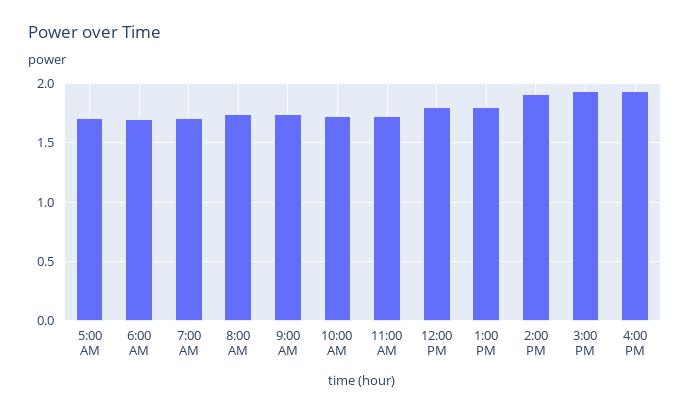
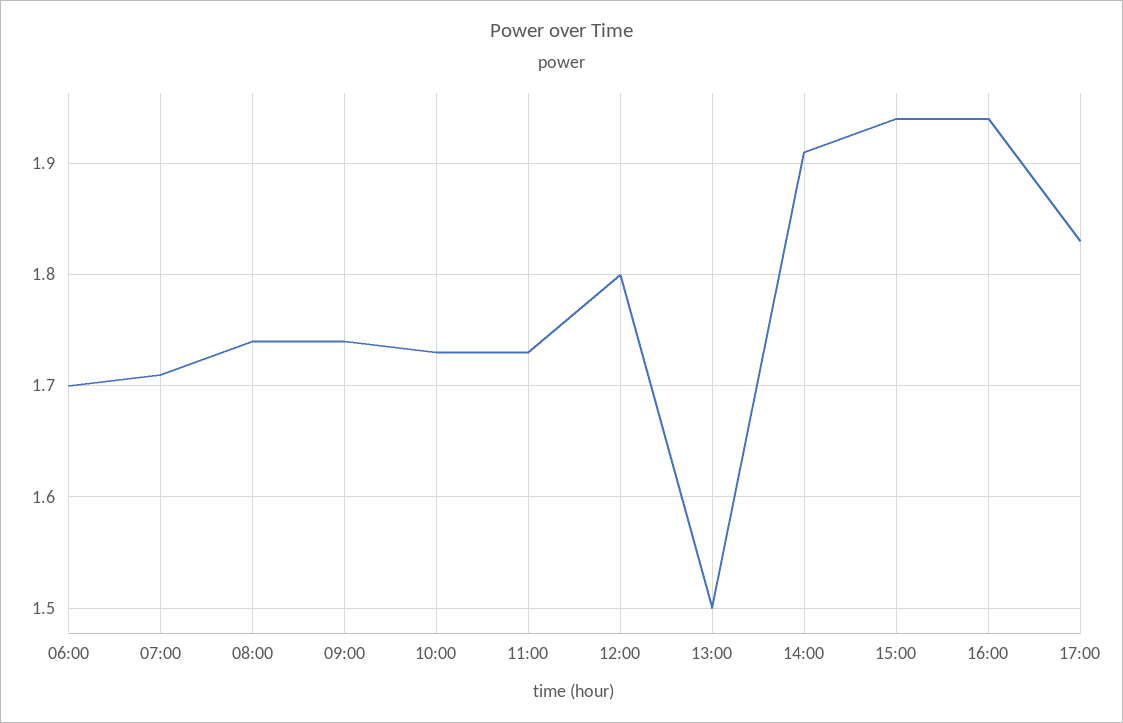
5:00 AM: 1.7 -> none
1:00 PM: 1.8 -> 1.5
17:00: none -> 1.83

